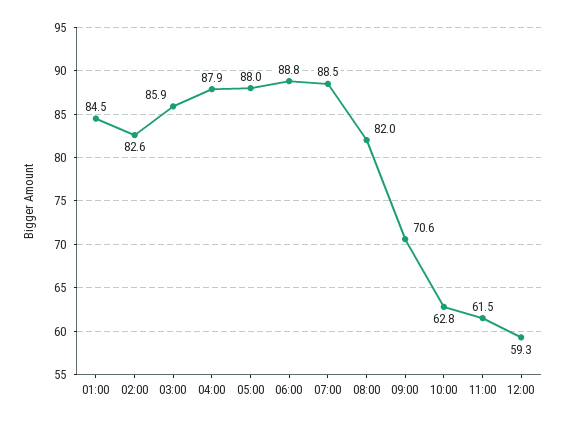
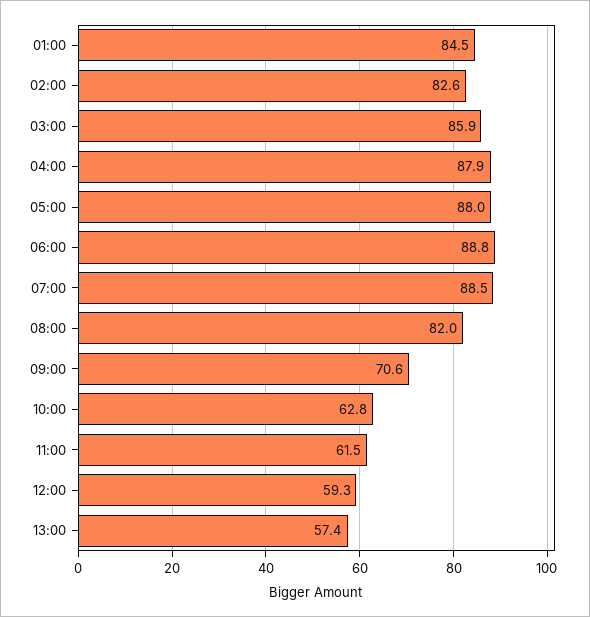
13:00: none -> 57.4

